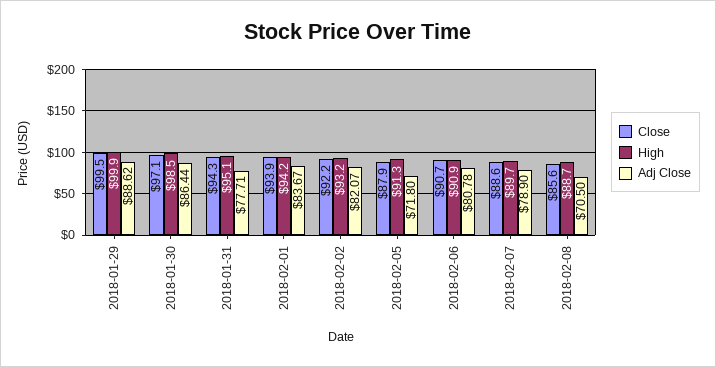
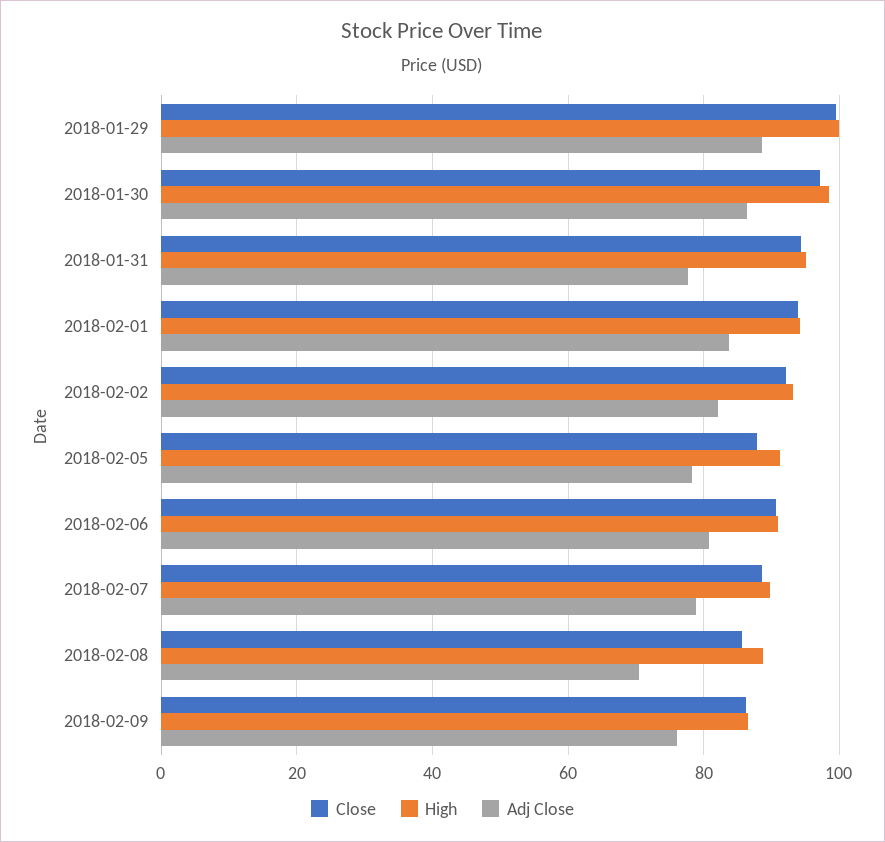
Adj Close, 2018-02-05: 71.8 -> 78
Close, 2018-02-09: none -> 86
High, 2018-02-09: none -> 86
Adj Close, 2018-02-09: none -> 76

